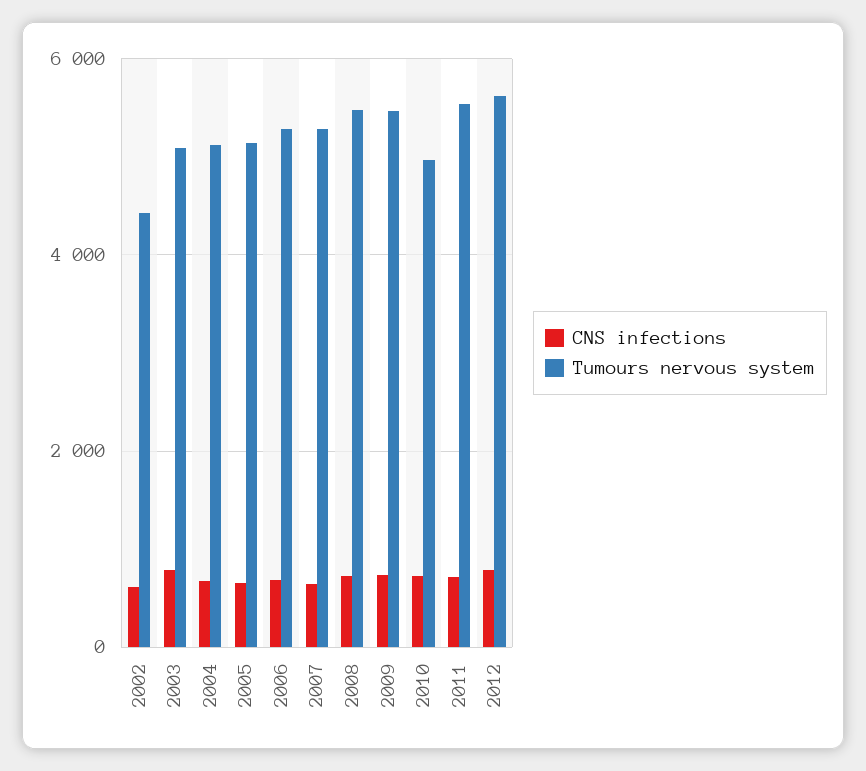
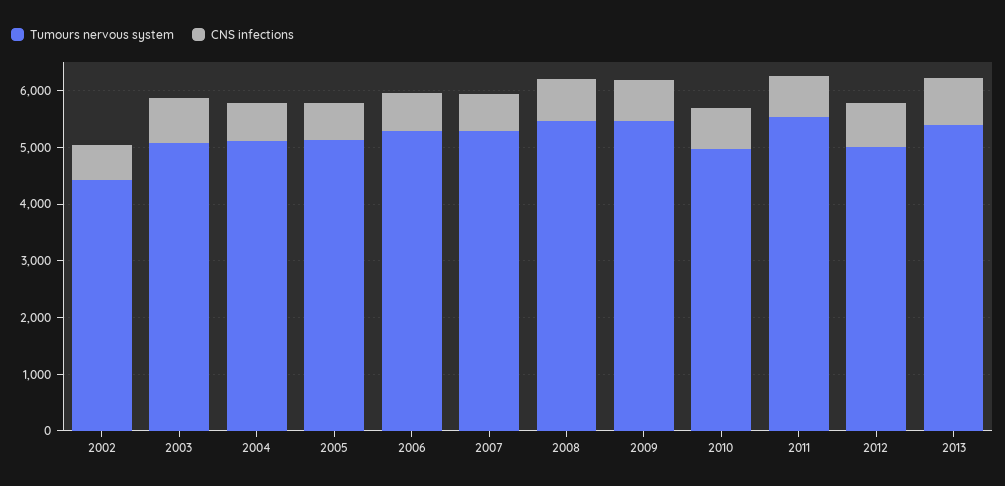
Tumours nervous system, 2012: 5600 -> 5000
Tumours nervous system, 2013: none -> 5400
CNS infections, 2013: none -> 800

